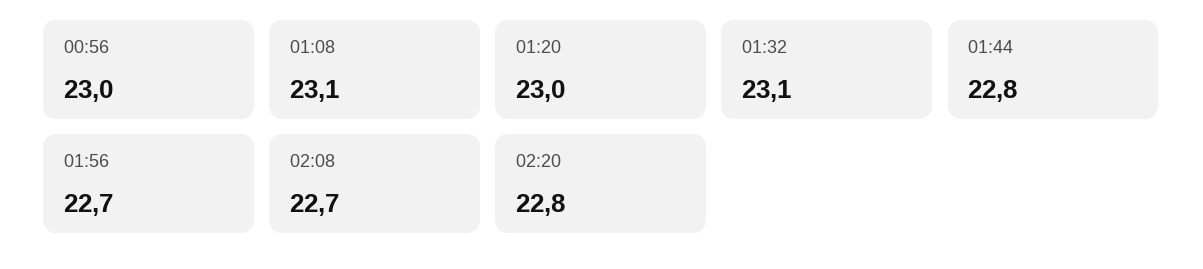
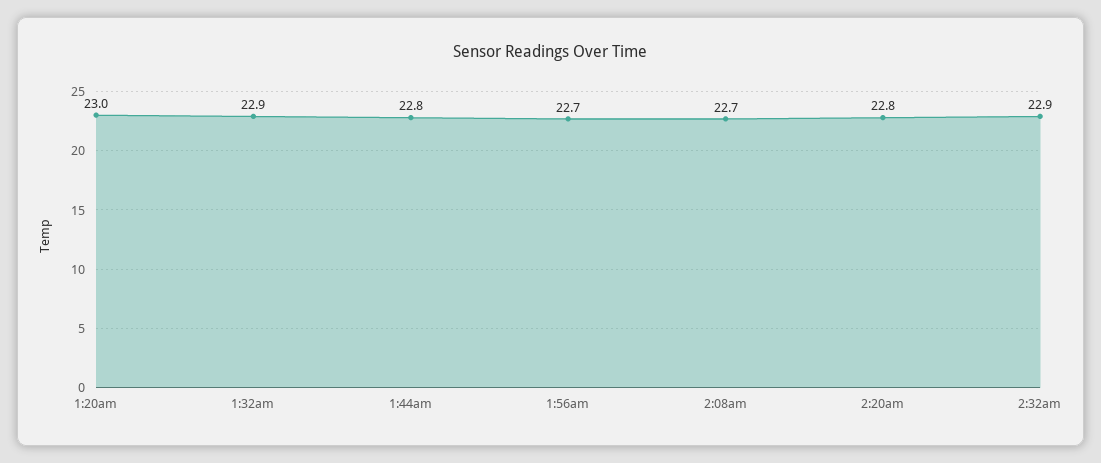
00:56: 23 -> none
01:08: 23.1 -> none
01:32: 23.1 -> 22.9
2:32am: none -> 22.9

